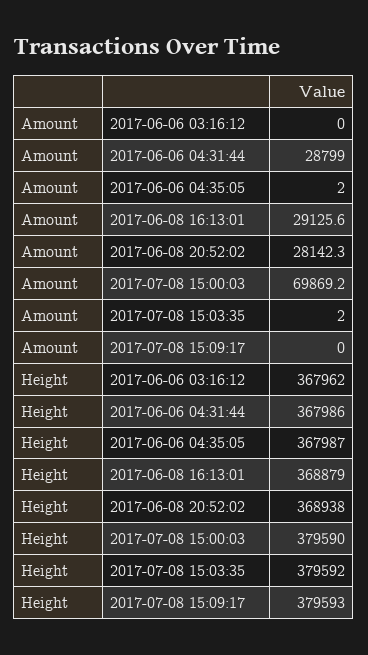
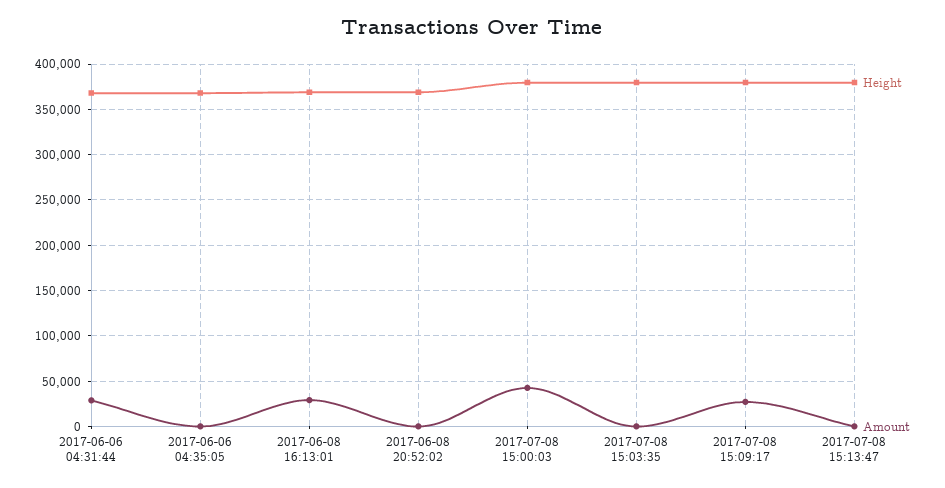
Amount, 2017-06-06 03:16:12: 0 -> none
Amount, 2017-06-08 20:52:02: 28142.3 -> 0
Amount, 2017-07-08 15:00:03: 69869.2 -> 40000
Amount, 2017-07-08 15:09:17: 0 -> 30000
Height, 2017-06-06 03:16:12: 367962 -> none
Height, 2017-07-08 15:13:47: none -> 380000
Amount, 2017-07-08 15:13:47: none -> 0

